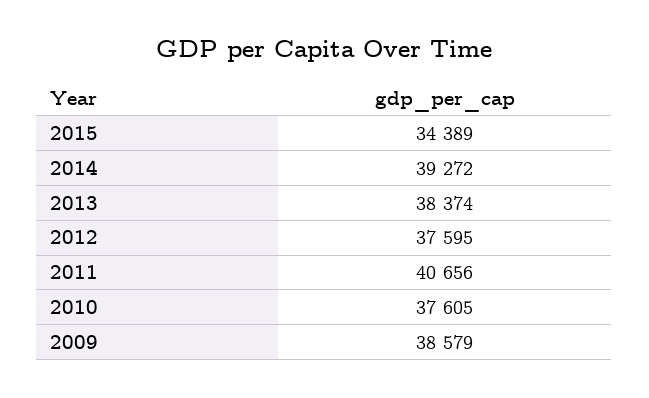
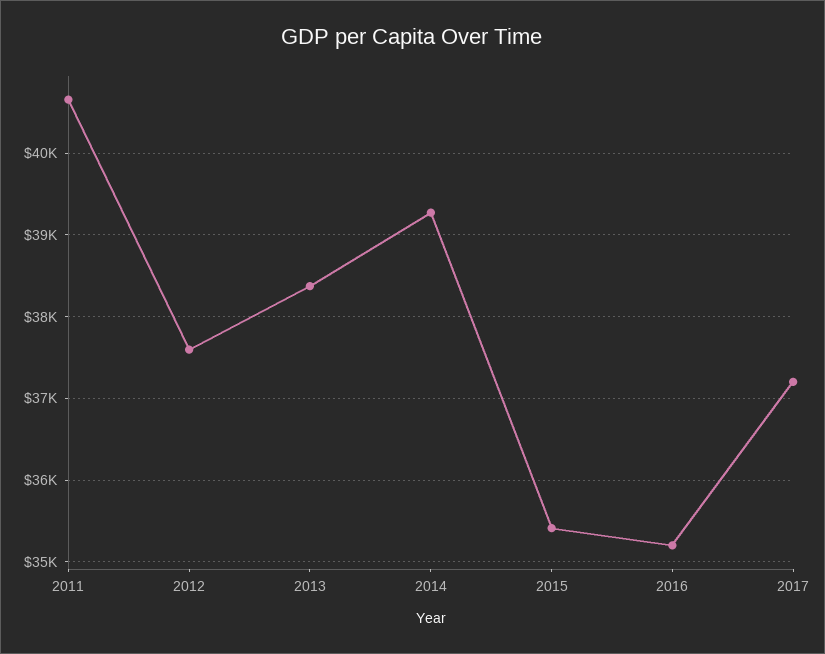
2015: 34389 -> 35400
2010: 37605 -> none
2009: 38579 -> none
2016: none -> 35200
2017: none -> 37200

